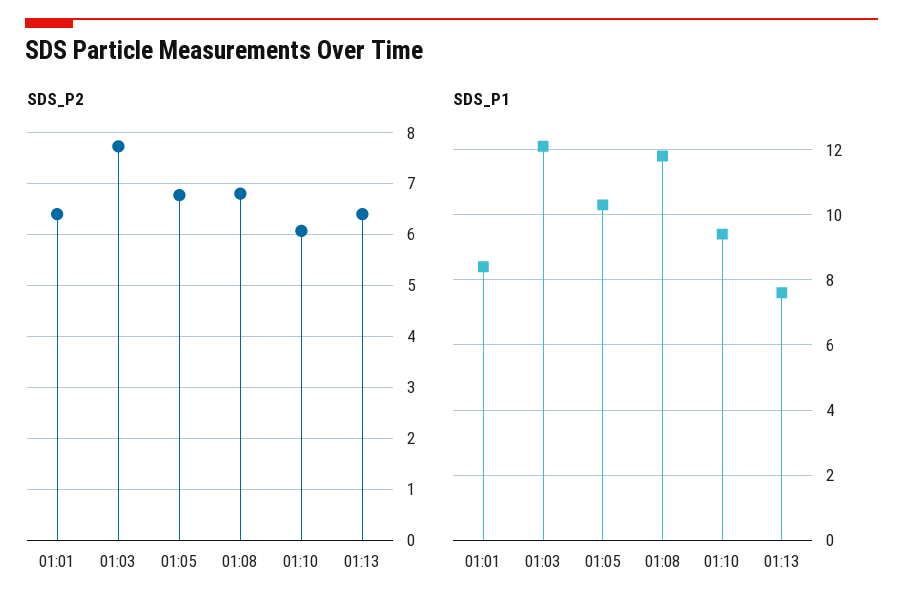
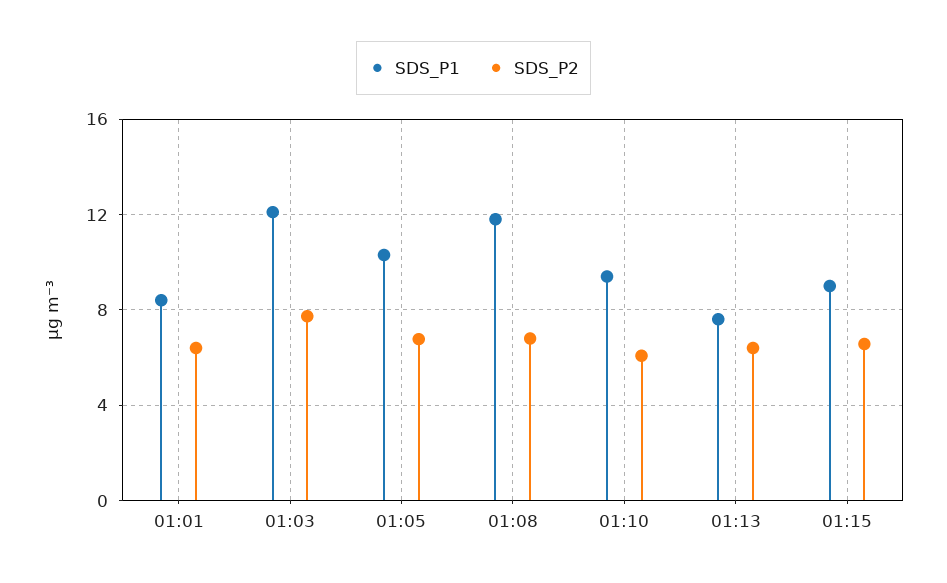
SDS_P1, 01:15: none -> 9
SDS_P2, 01:15: none -> 6.5

